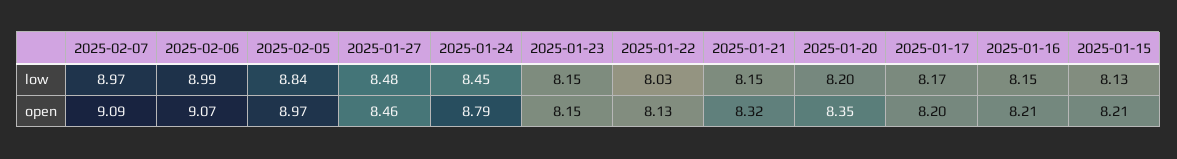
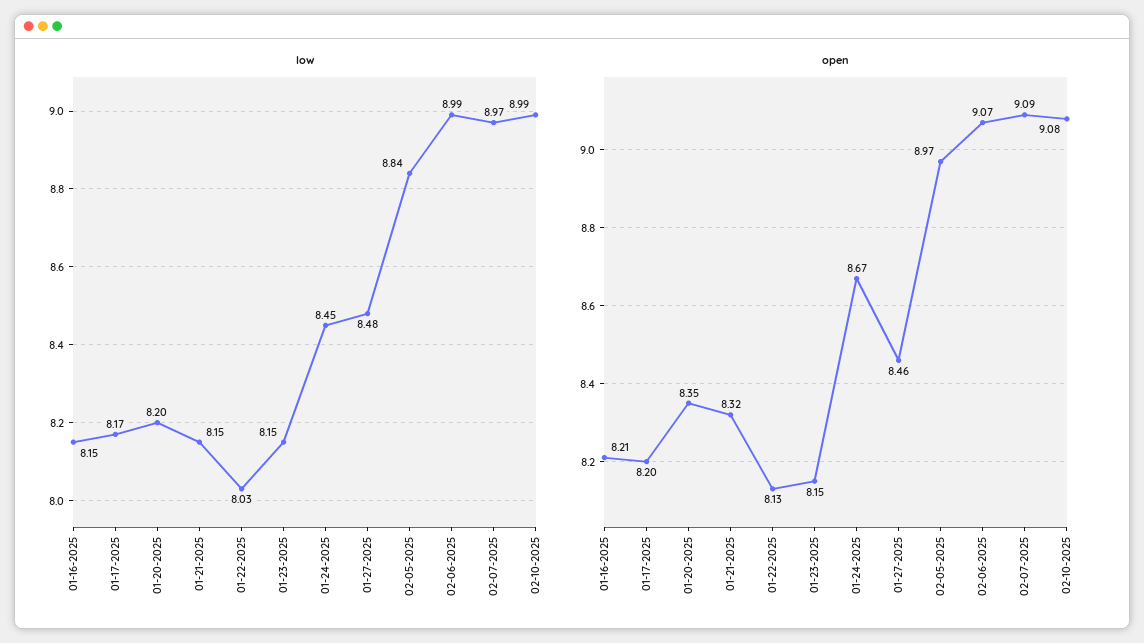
low, 2025-01-15: 8.13 -> none
open, 2025-01-24: 8.79 -> 8.67
open, 2025-01-15: 8.21 -> none
low, 02-10-2025: none -> 8.99
open, 02-10-2025: none -> 9.08

